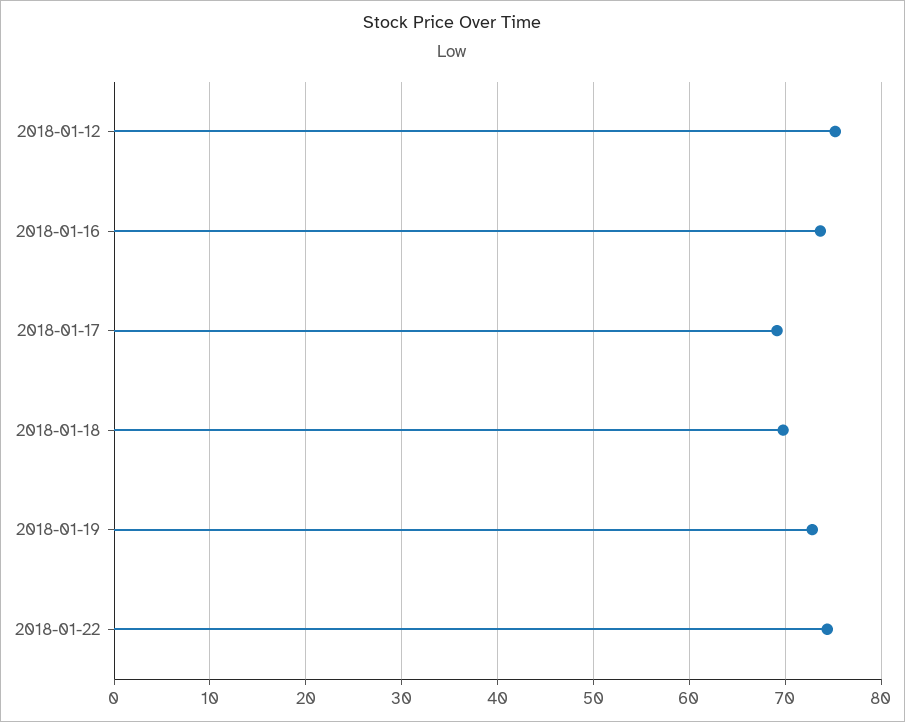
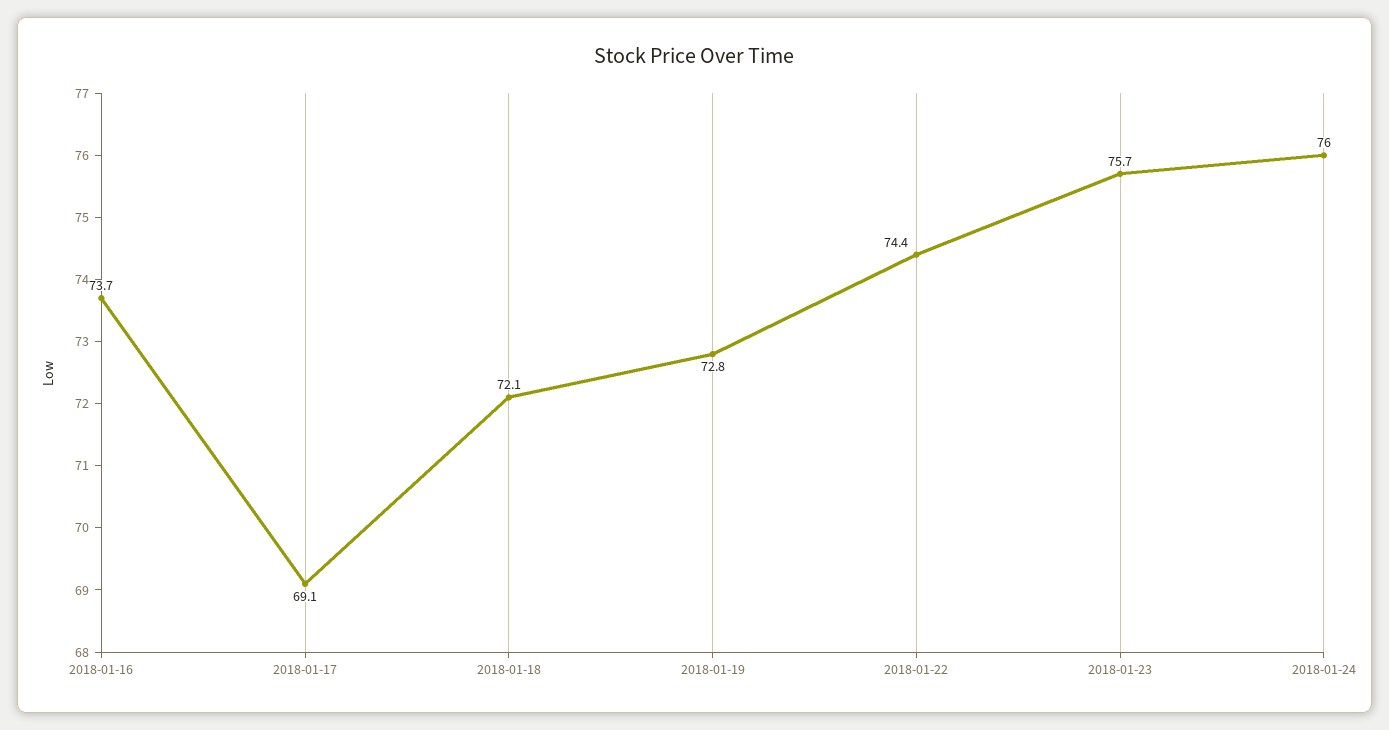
2018-01-12: 75 -> none
2018-01-18: 70 -> 72.1
2018-01-23: none -> 75.7
2018-01-24: none -> 76

